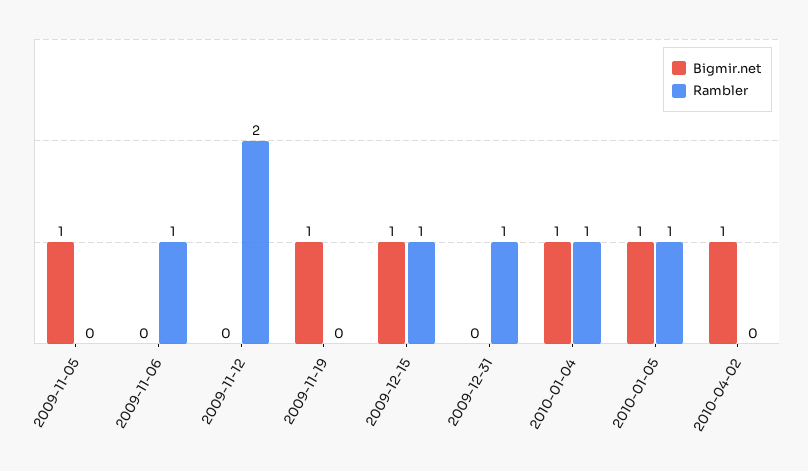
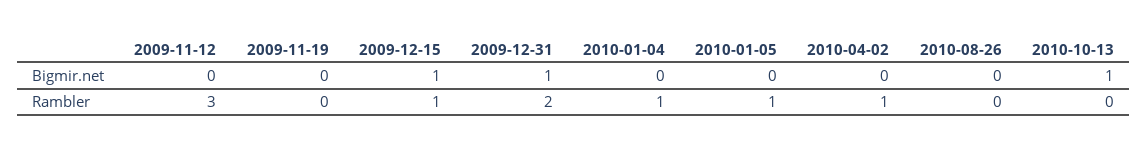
Bigmir.net, 2009-11-05: 1 -> none
Rambler, 2009-11-05: 0 -> none
Bigmir.net, 2009-11-06: 0 -> none
Rambler, 2009-11-06: 1 -> none
Rambler, 2009-11-12: 2 -> 3
Bigmir.net, 2009-11-19: 1 -> 0
Bigmir.net, 2009-12-31: 0 -> 1
Rambler, 2009-12-31: 1 -> 2
Bigmir.net, 2010-01-04: 1 -> 0
Bigmir.net, 2010-01-05: 1 -> 0
Bigmir.net, 2010-04-02: 1 -> 0
Rambler, 2010-04-02: 0 -> 1
Bigmir.net, 2010-08-26: none -> 0
Bigmir.net, 2010-10-13: none -> 1
Rambler, 2010-08-26: none -> 0
Rambler, 2010-10-13: none -> 0

